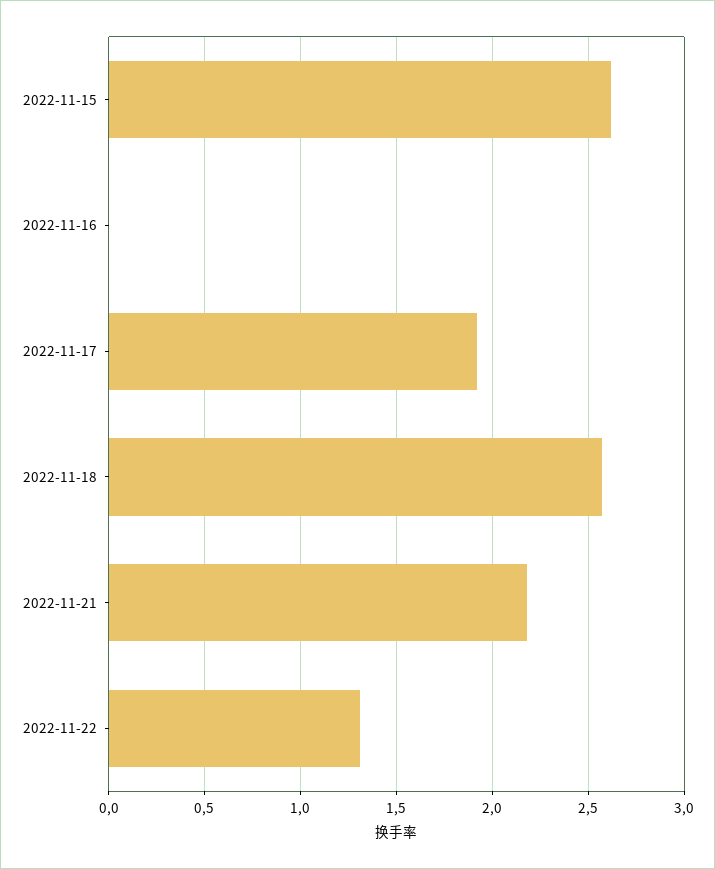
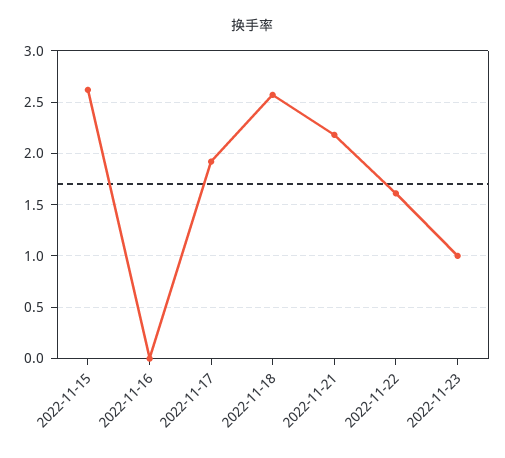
2022-11-22: 1.3 -> 1.6
2022-11-23: none -> 1

